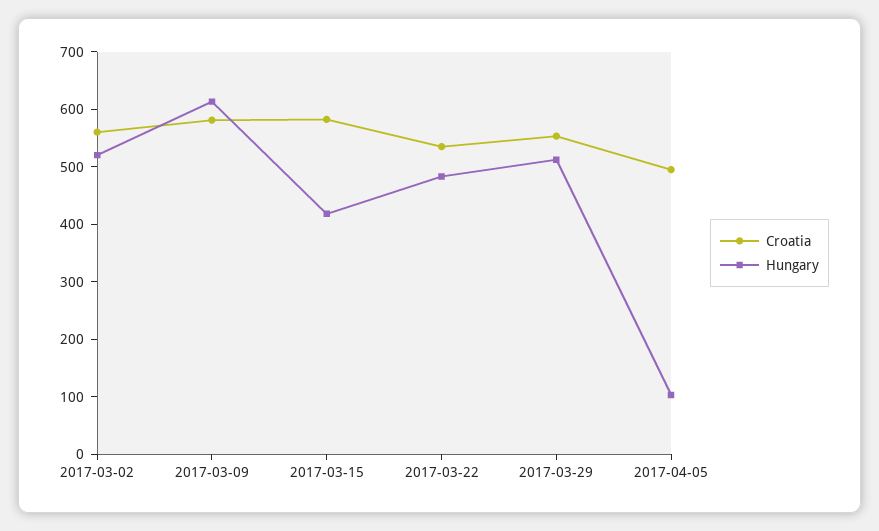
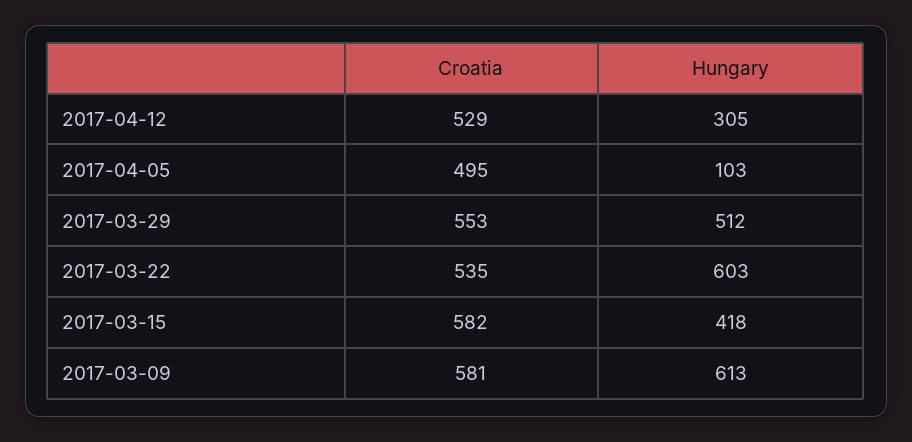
Croatia, 2017-03-02: 560 -> none
Hungary, 2017-03-02: 520 -> none
Hungary, 2017-03-22: 480 -> 603
Croatia, 2017-04-12: none -> 529
Hungary, 2017-04-12: none -> 305

